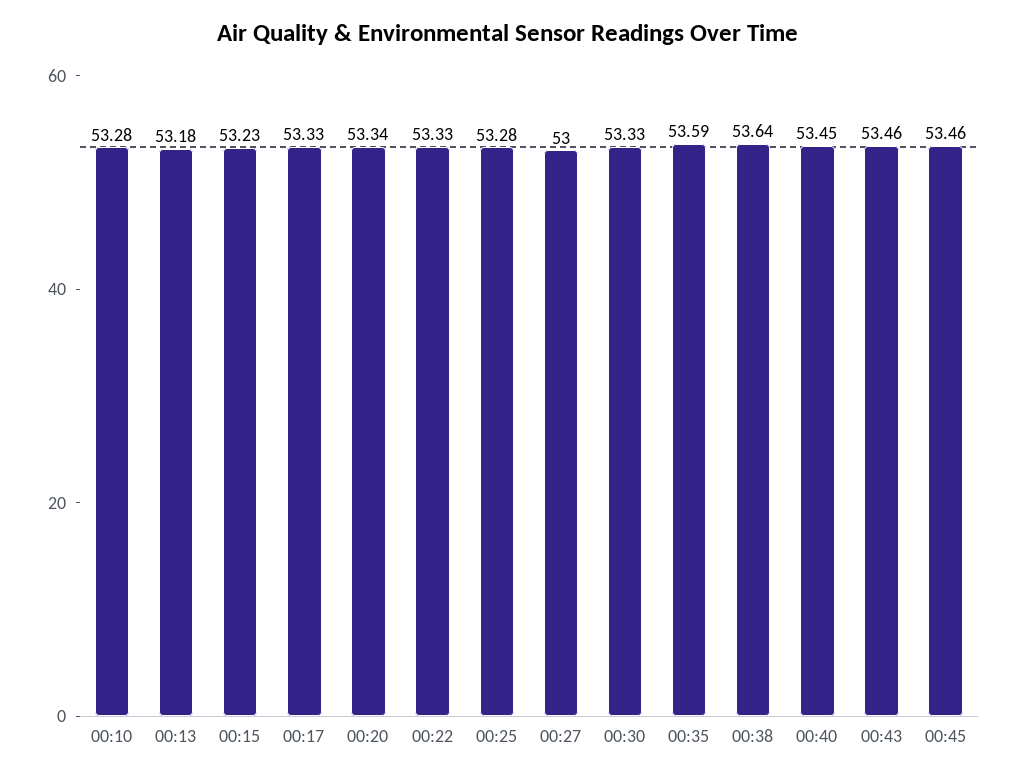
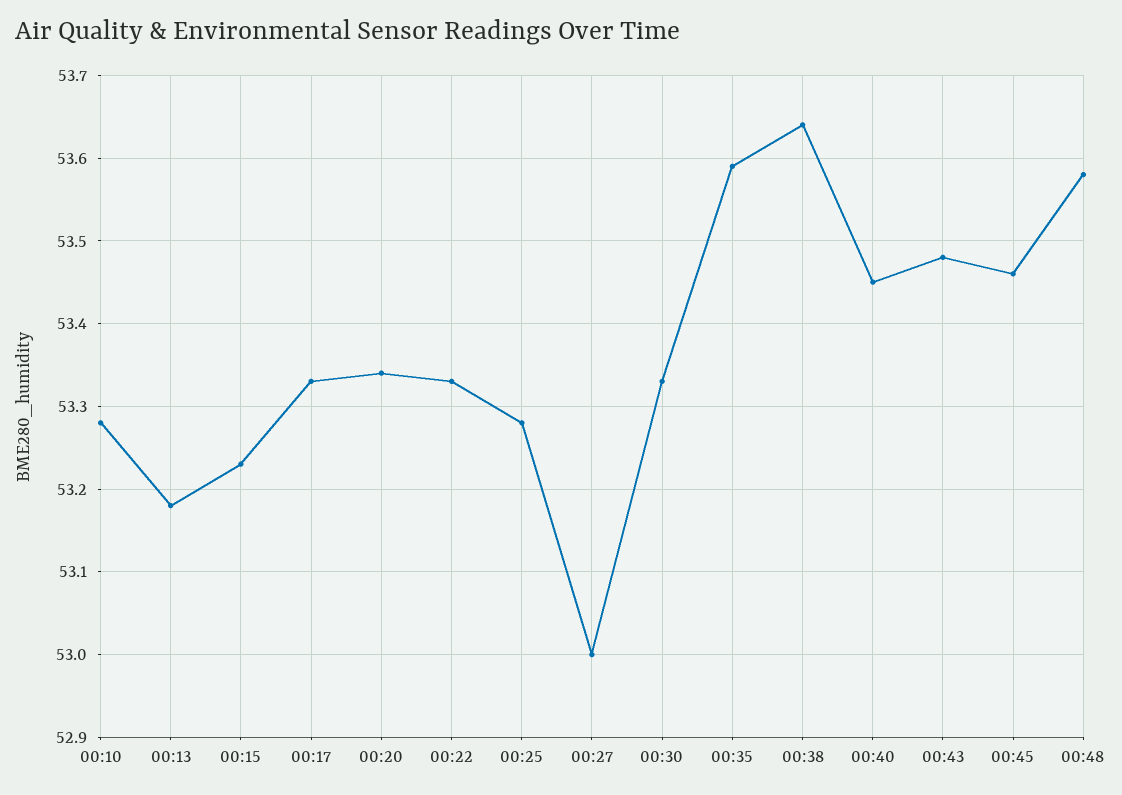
00:43: 53.46 -> 53.48
00:48: none -> 53.58

